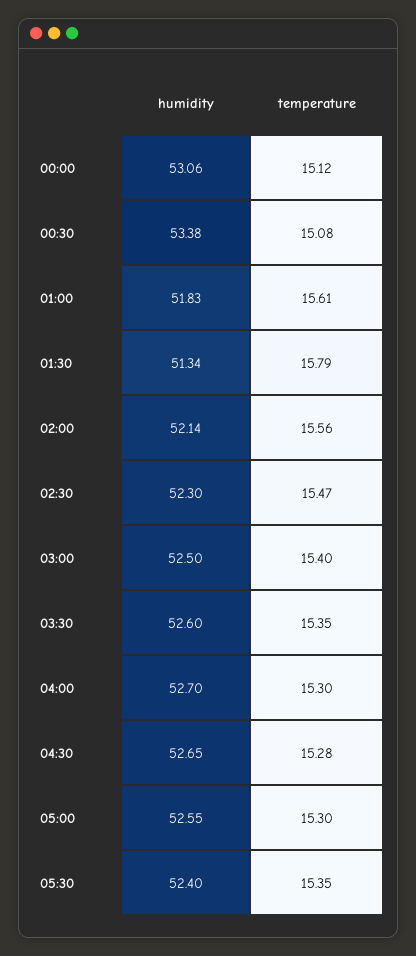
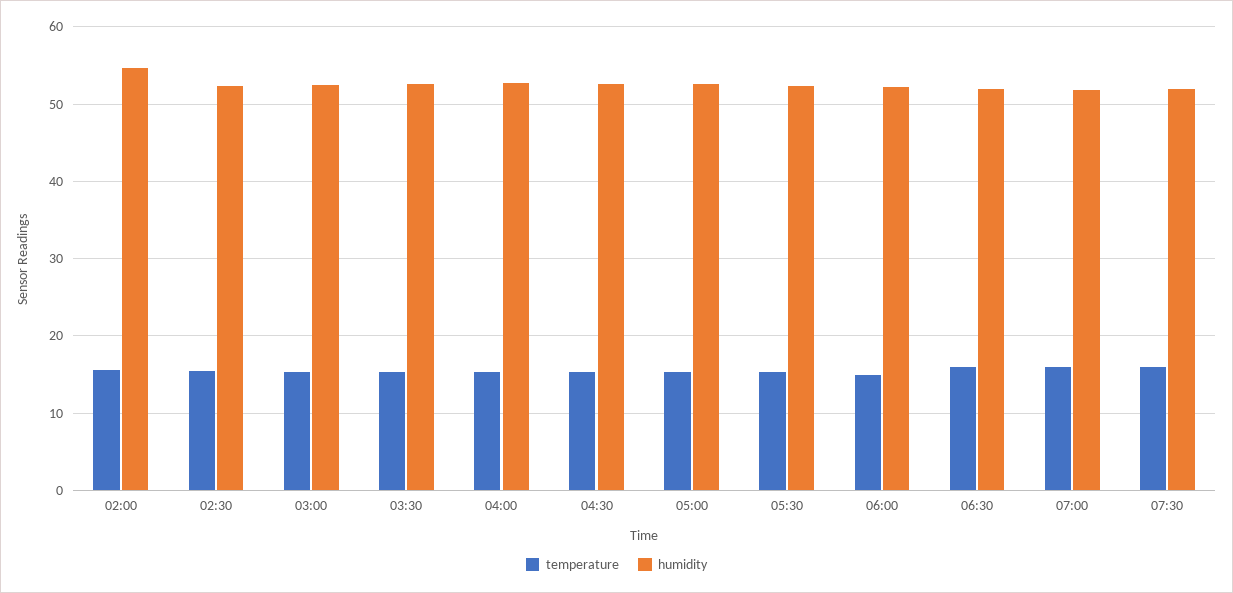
humidity, 00:00: 53.06 -> none
temperature, 00:00: 15.12 -> none
humidity, 00:30: 53.38 -> none
temperature, 00:30: 15.08 -> none
humidity, 01:00: 51.83 -> none
temperature, 01:00: 15.61 -> none
humidity, 01:30: 51.34 -> none
temperature, 01:30: 15.79 -> none
humidity, 02:00: 52.14 -> 55
temperature, 06:00: none -> 15
humidity, 06:00: none -> 52
temperature, 06:30: none -> 16
humidity, 06:30: none -> 52
temperature, 07:00: none -> 16
humidity, 07:00: none -> 52
temperature, 07:30: none -> 16
humidity, 07:30: none -> 52

